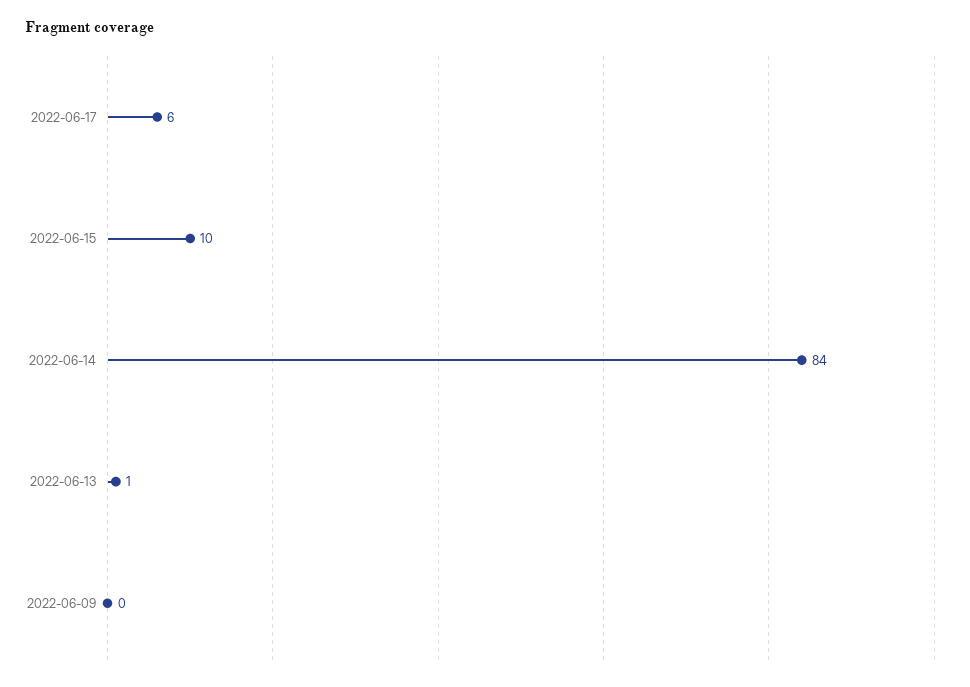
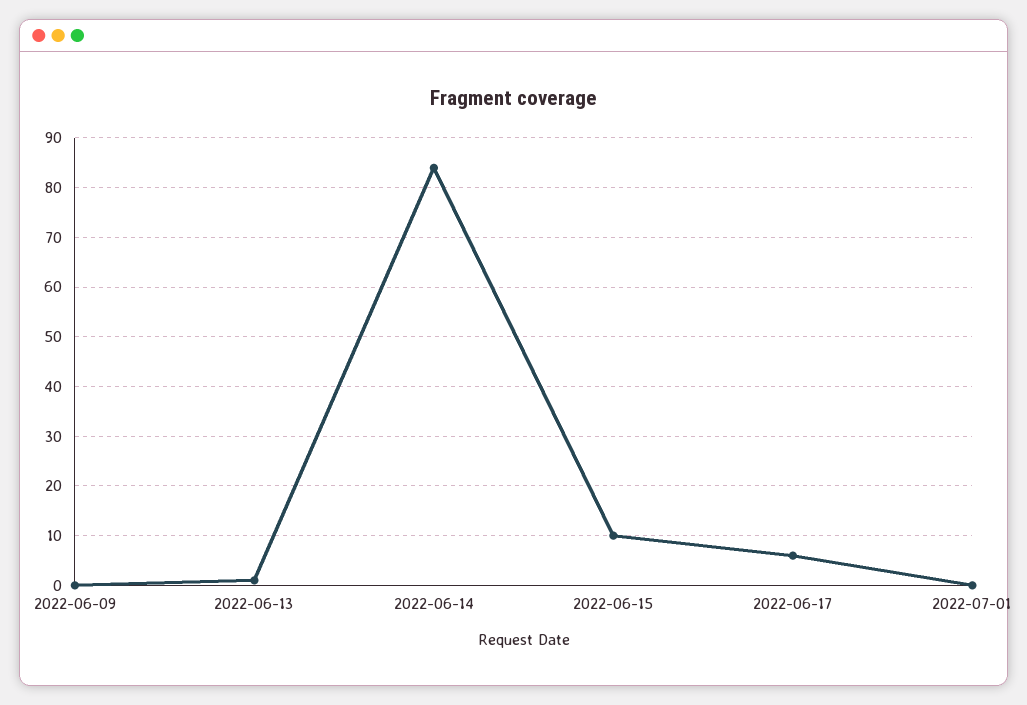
2022-07-01: none -> 0

